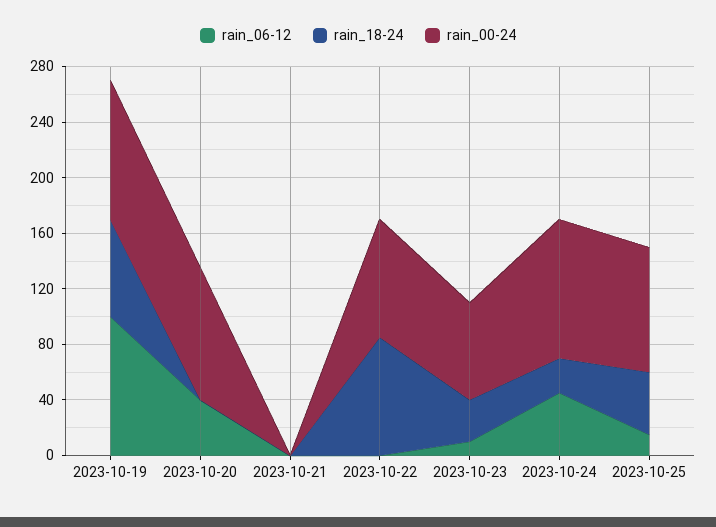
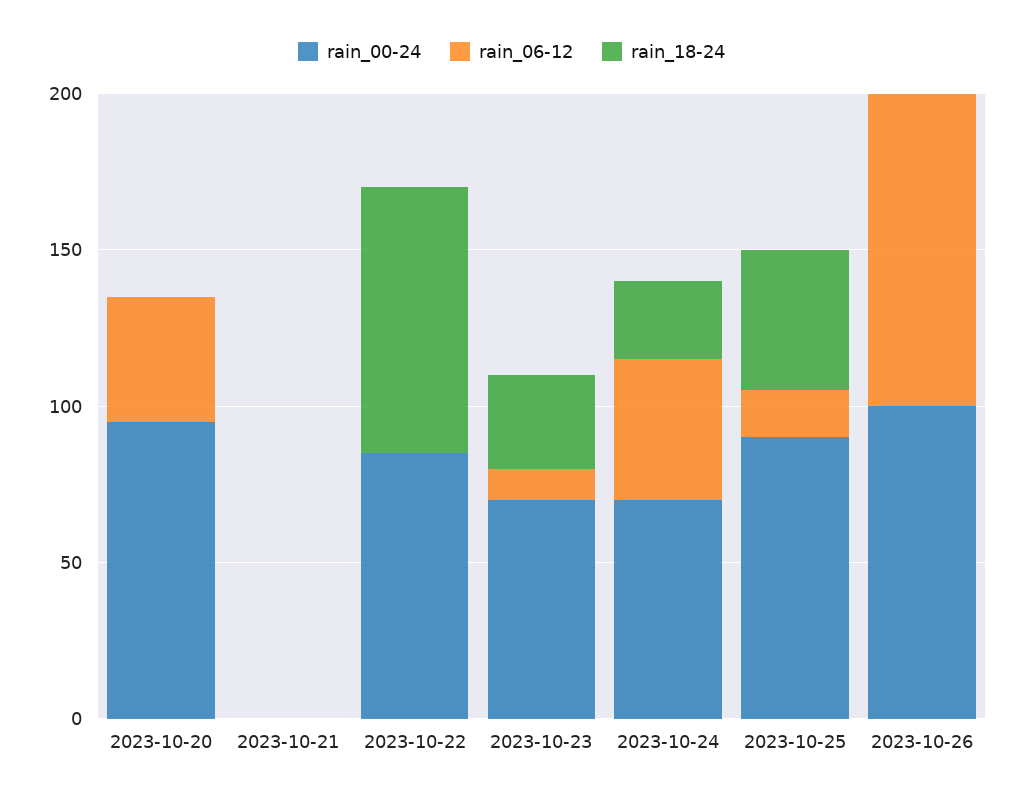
rain_06-12, 2023-10-19: 100 -> none
rain_18-24, 2023-10-19: 70 -> none
rain_00-24, 2023-10-19: 100 -> none
rain_00-24, 2023-10-24: 100 -> 70
rain_00-24, 2023-10-26: none -> 100
rain_06-12, 2023-10-26: none -> 100
rain_18-24, 2023-10-26: none -> 0

